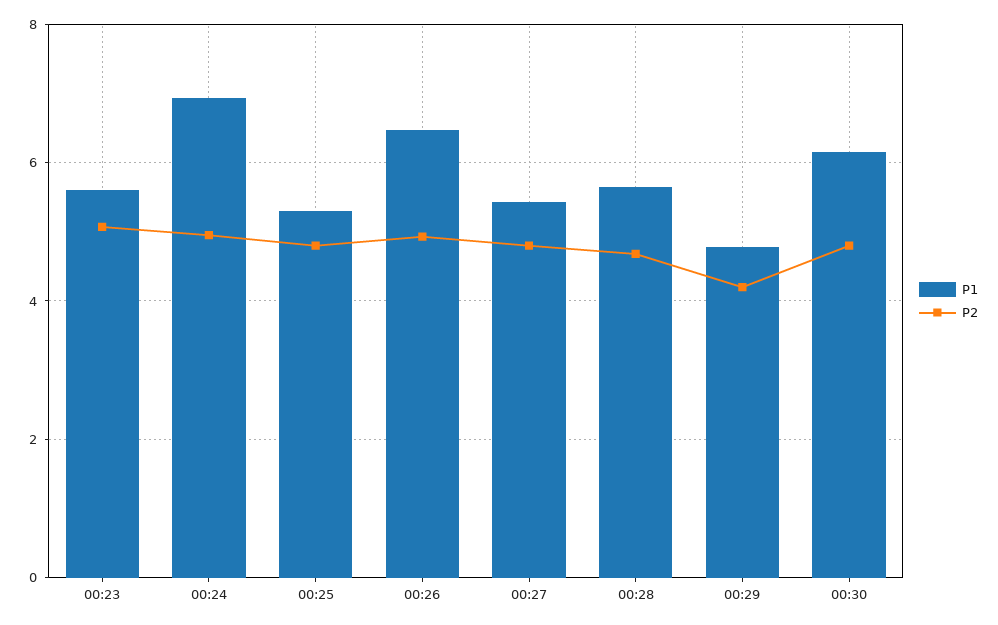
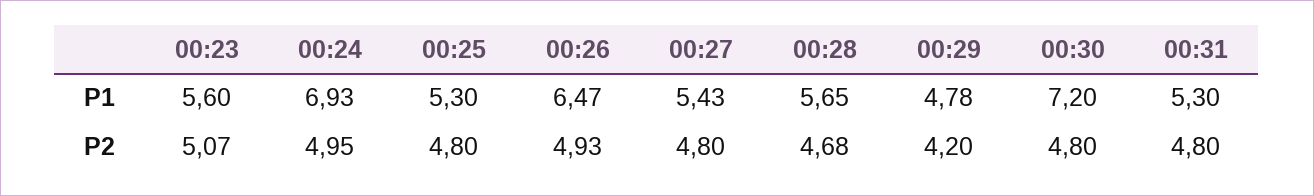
P1, 00:30: 6.2 -> 7.2
P1, 00:31: none -> 5.3
P2, 00:31: none -> 4.8

